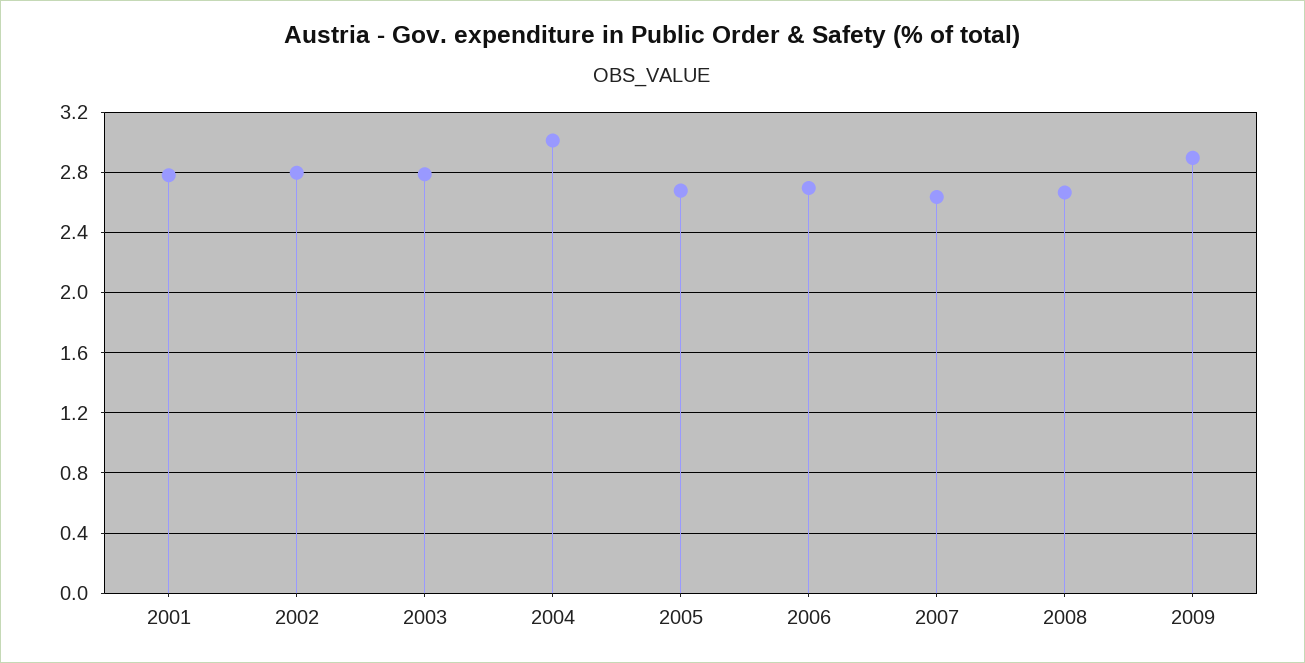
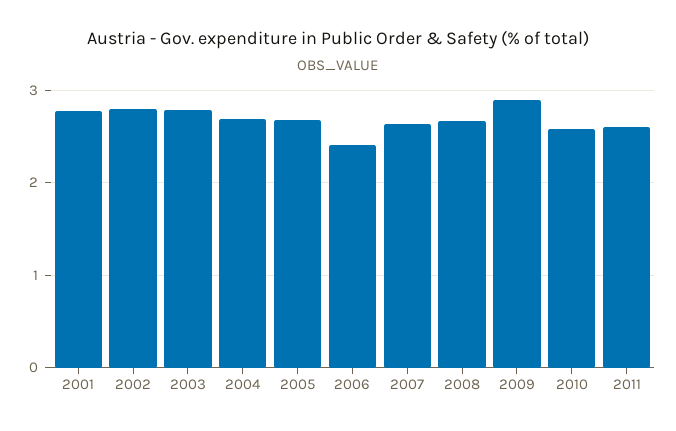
2004: 3 -> 2.7
2006: 2.7 -> 2.4
2010: none -> 2.6
2011: none -> 2.6

